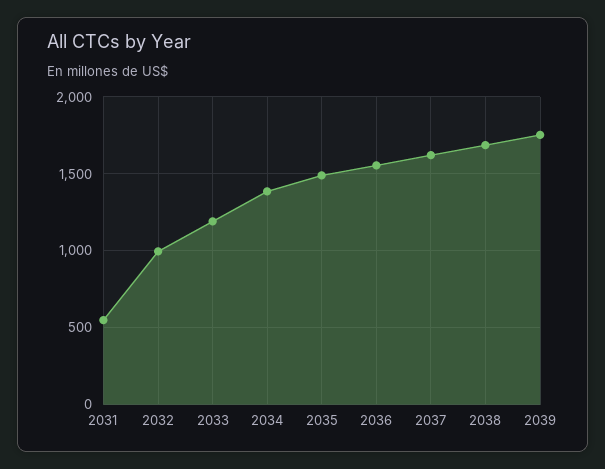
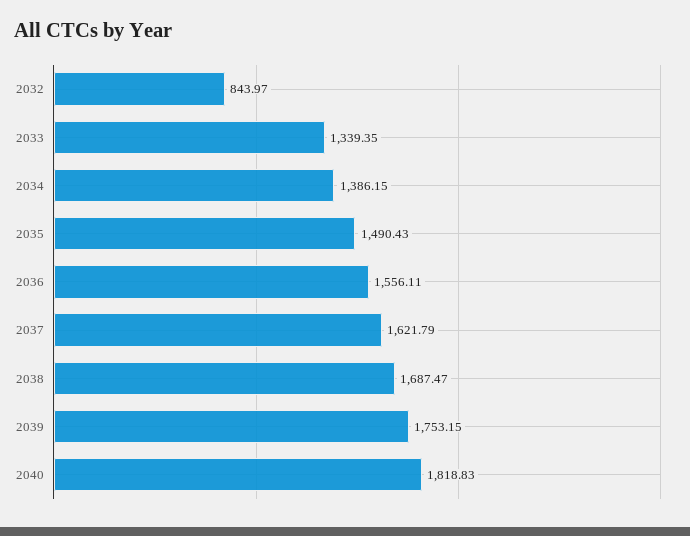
2031: 550 -> none
2032: 1000 -> 843.97
2033: 1200 -> 1339.35
2040: none -> 1818.83

